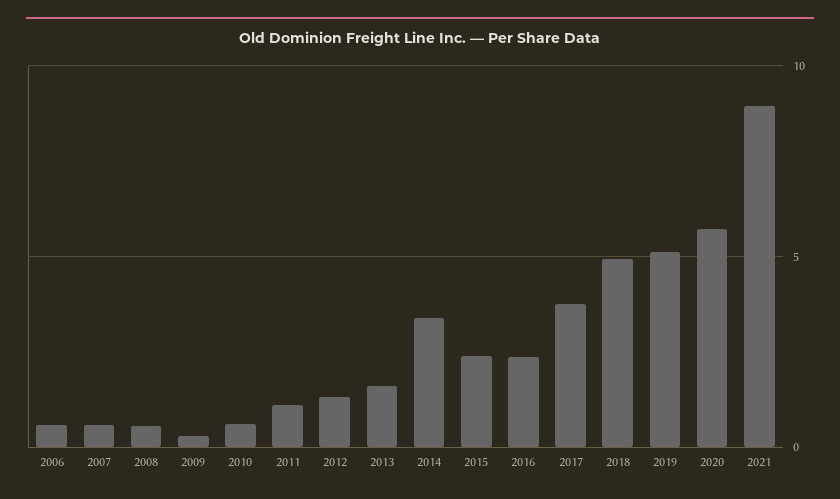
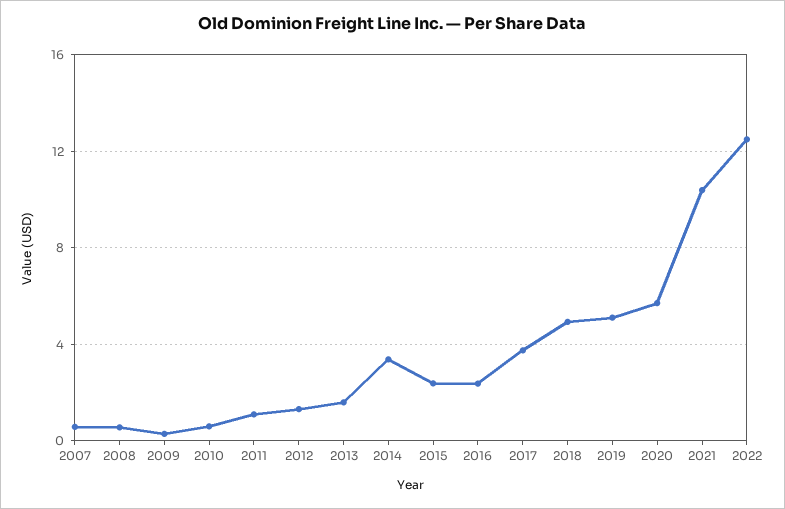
2006: 0.5 -> none
2021: 9 -> 10.5
2022: none -> 12.5

